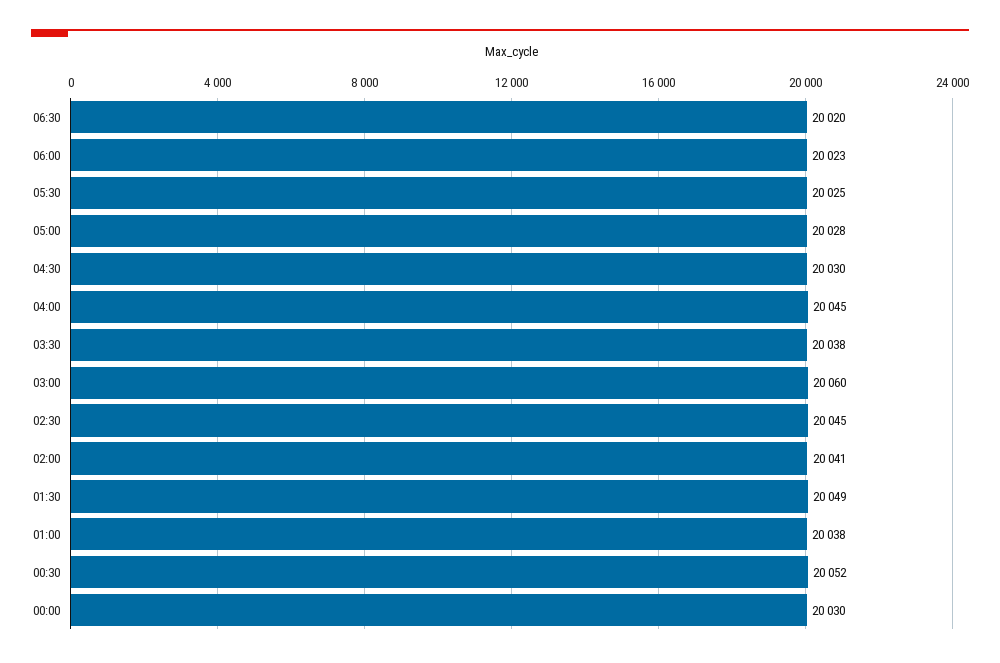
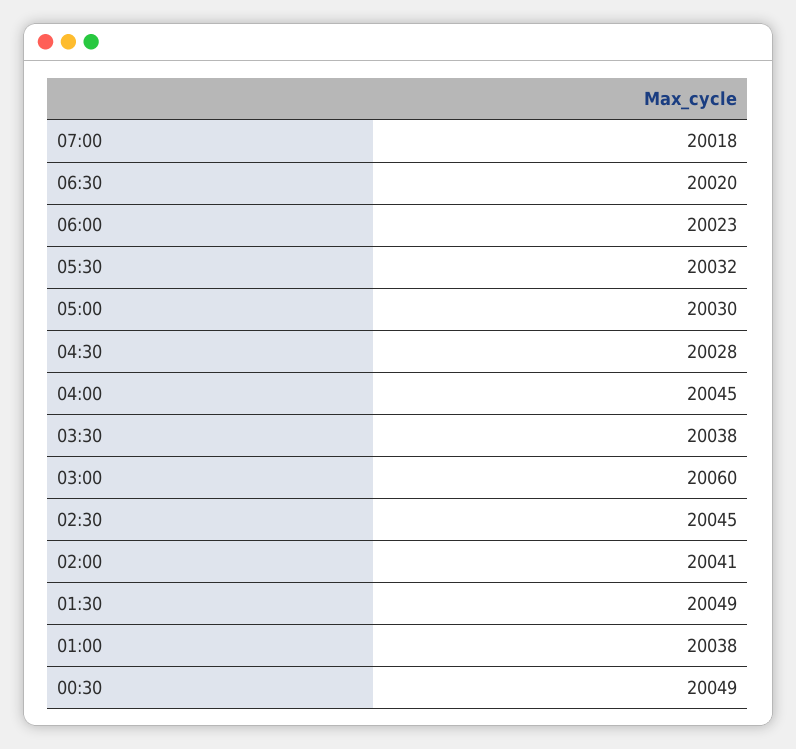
05:30: 20025 -> 20032
05:00: 20028 -> 20030
04:30: 20030 -> 20028
00:30: 20052 -> 20049
00:00: 20030 -> none
07:00: none -> 20018

